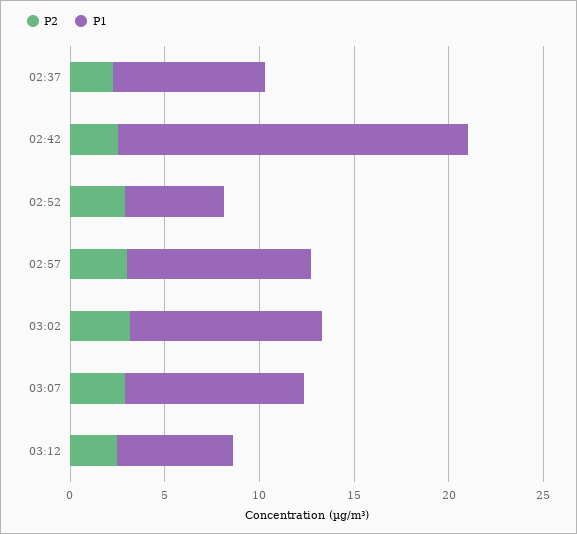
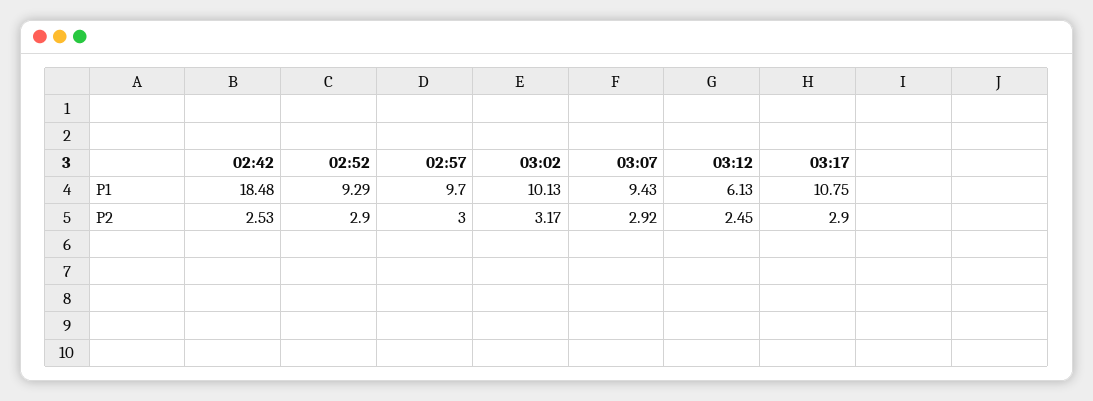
P2, 02:37: 2 -> none
P1, 02:37: 8 -> none
P1, 02:52: 5 -> 9.29
P1, 03:17: none -> 10.75
P2, 03:17: none -> 2.9

